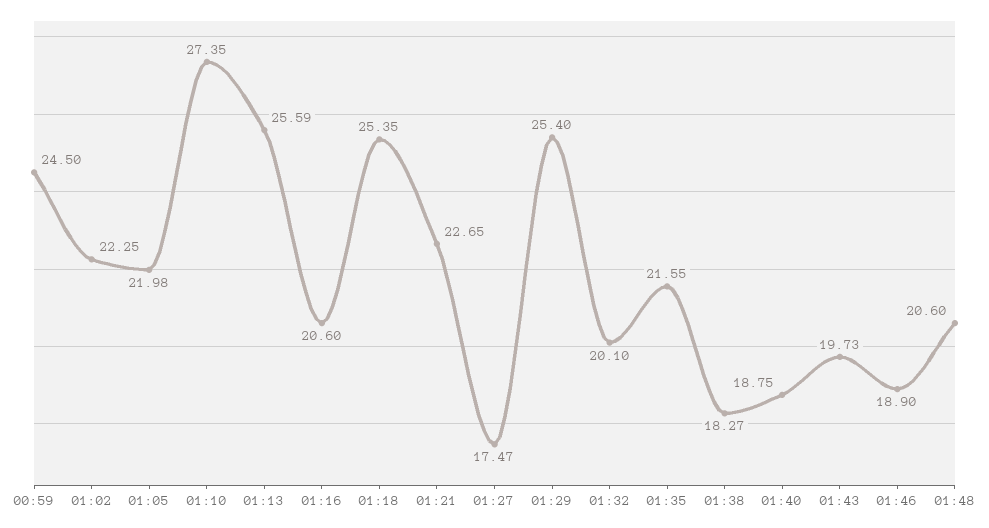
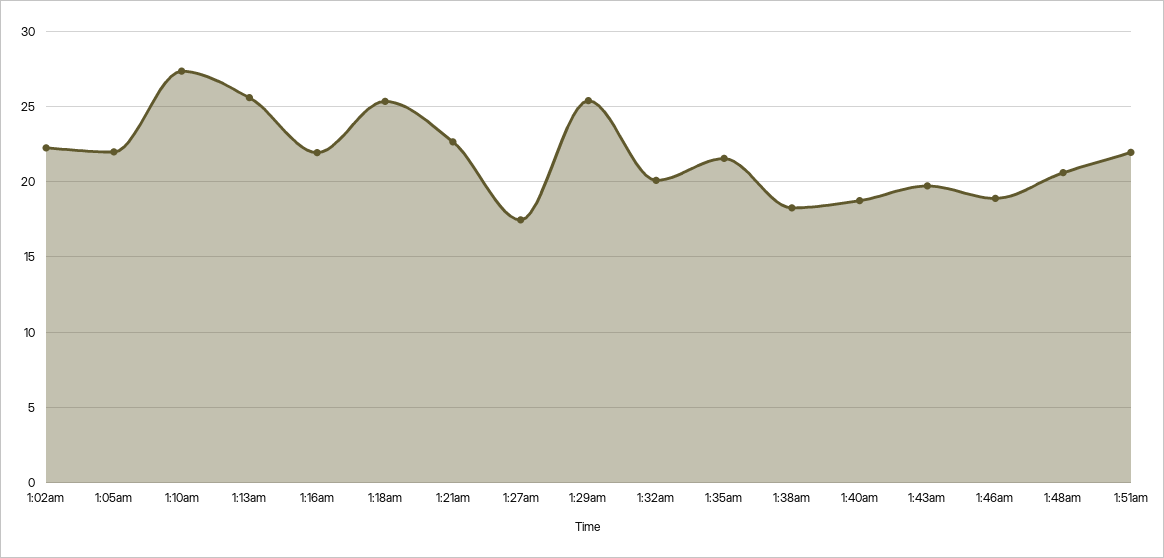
00:59: 24.5 -> none
01:16: 20.6 -> 22
1:51am: none -> 22

